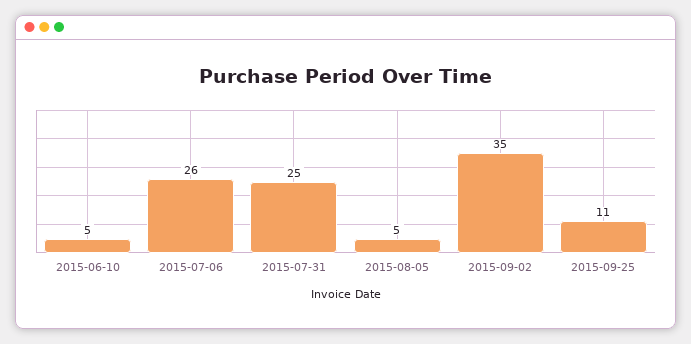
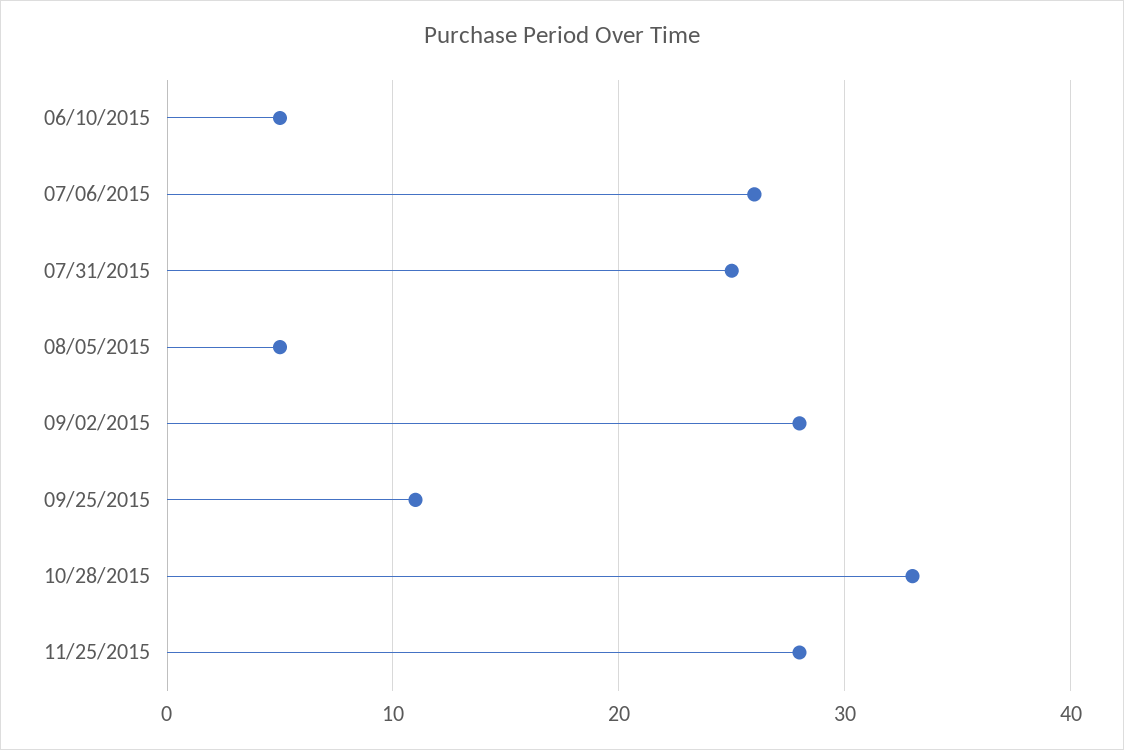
2015-09-02: 35 -> 28
10/28/2015: none -> 33
11/25/2015: none -> 28

